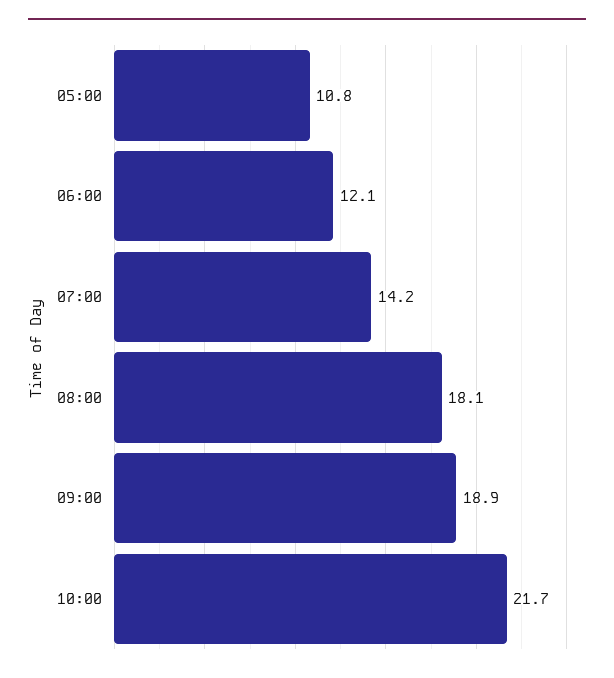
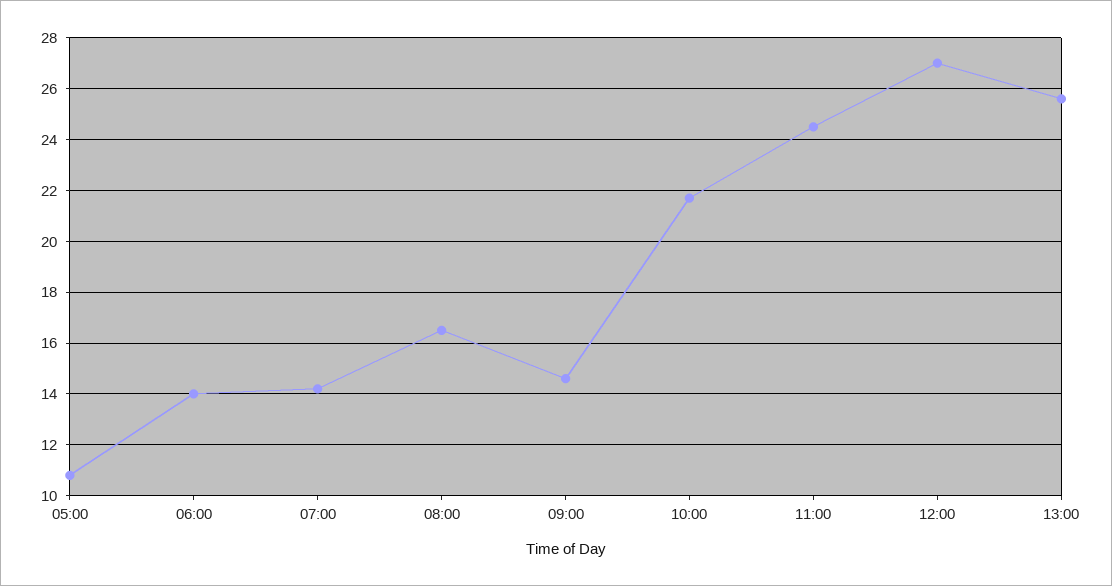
06:00: 12.1 -> 14
08:00: 18.1 -> 16.5
09:00: 18.9 -> 14.5
11:00: none -> 24.5
12:00: none -> 27
13:00: none -> 25.5

